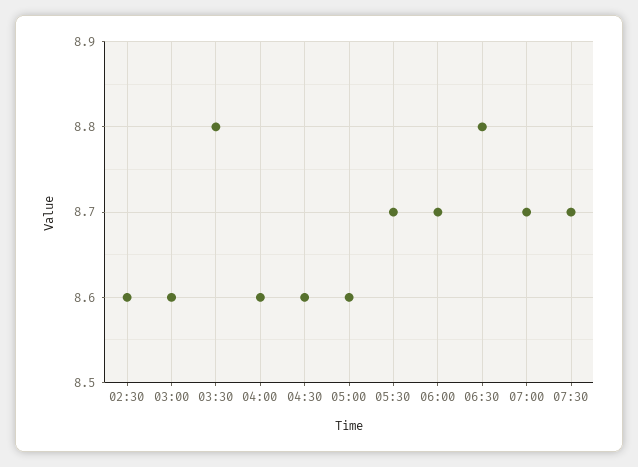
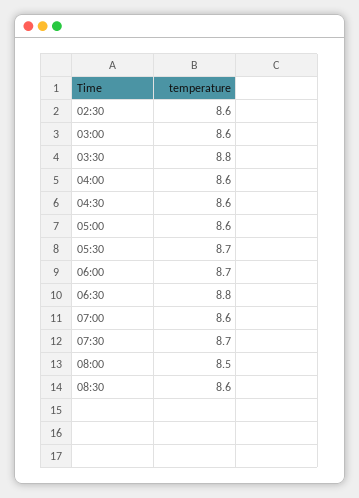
07:00: 8.7 -> 8.6
08:00: none -> 8.5
08:30: none -> 8.6

